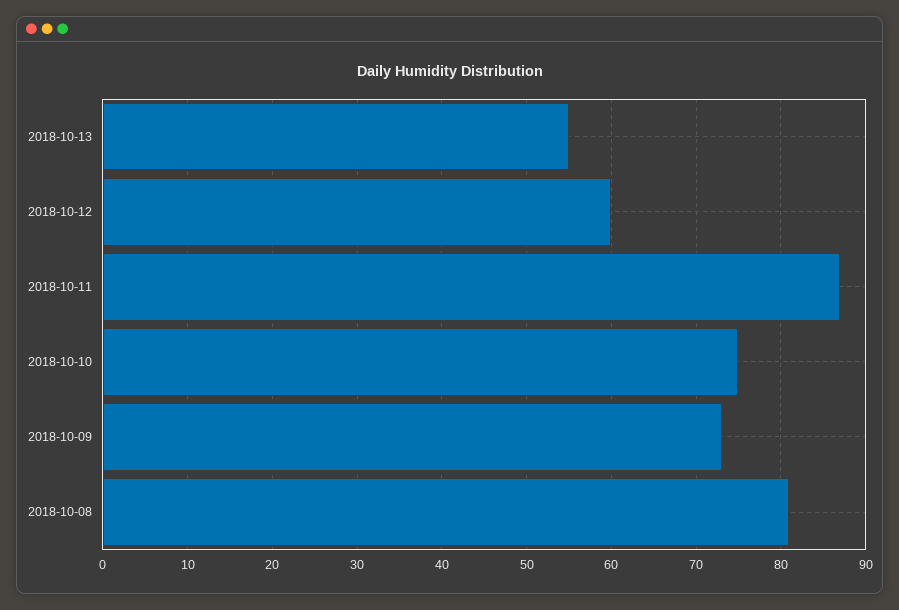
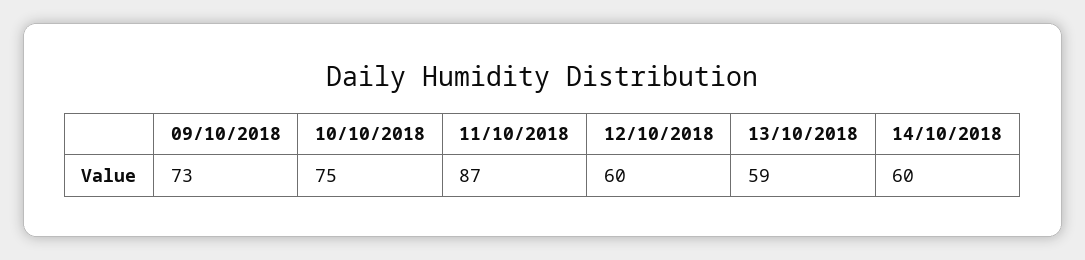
2018-10-13: 55 -> 59
2018-10-08: 81 -> none
14/10/2018: none -> 60

